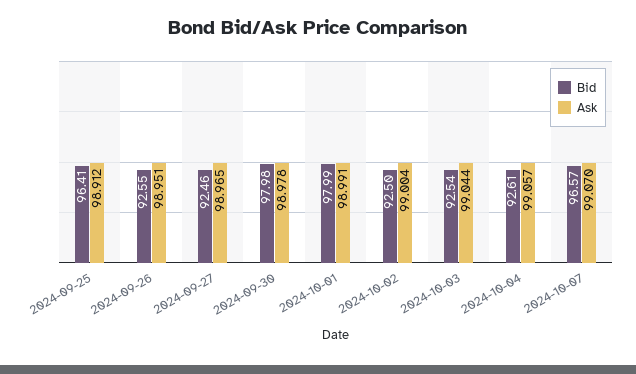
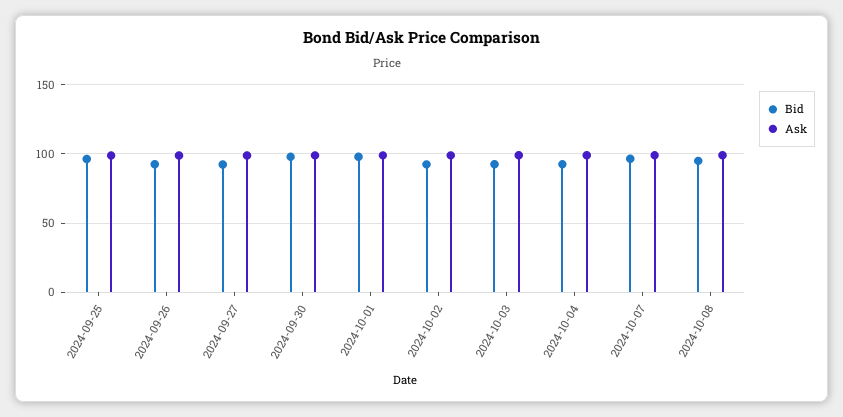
Bid, 2024-10-08: none -> 95
Ask, 2024-10-08: none -> 100

